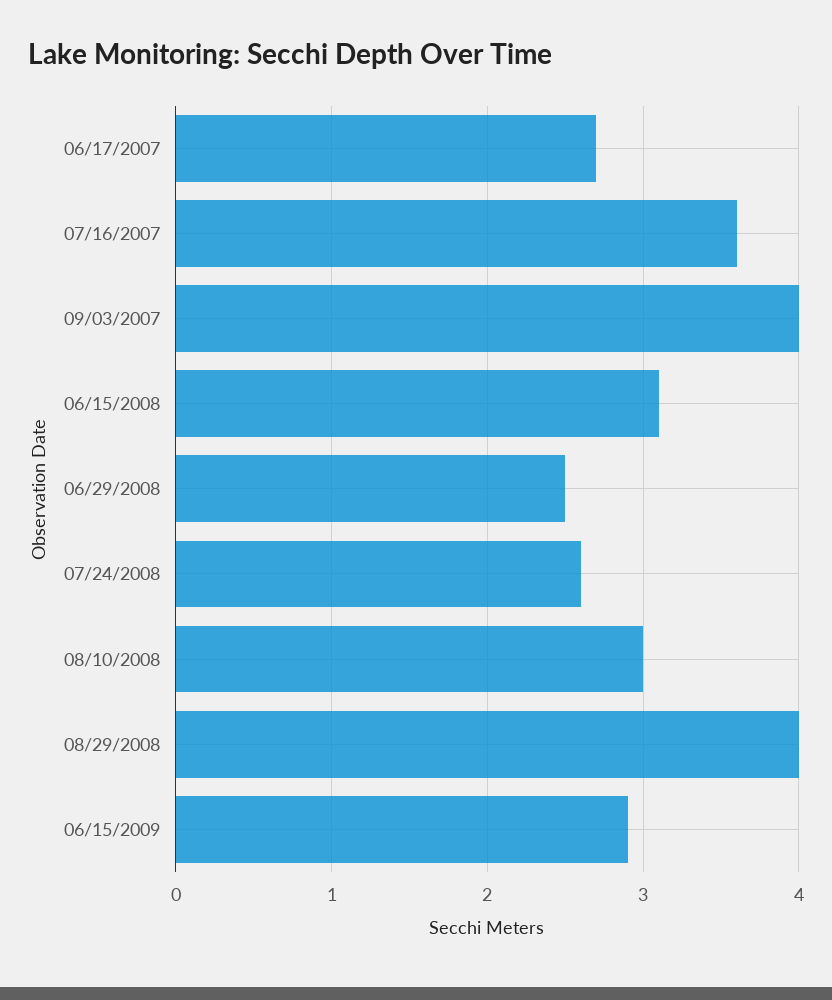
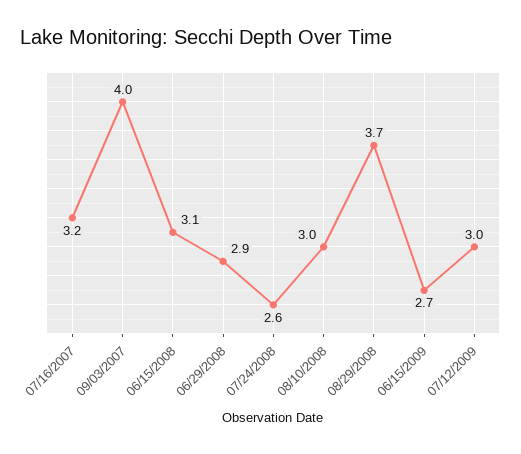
06/17/2007: 2.7 -> none
07/16/2007: 3.6 -> 3.2
06/29/2008: 2.5 -> 2.9
08/29/2008: 4 -> 3.7
06/15/2009: 2.9 -> 2.7
07/12/2009: none -> 3

